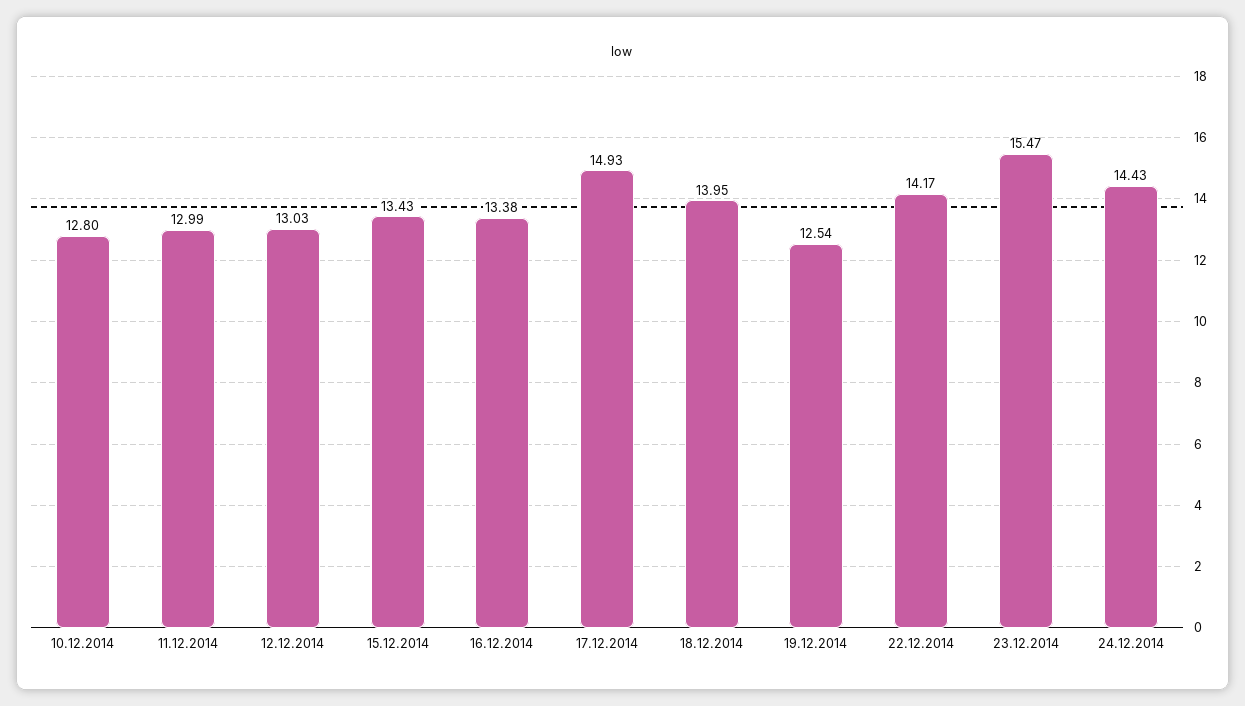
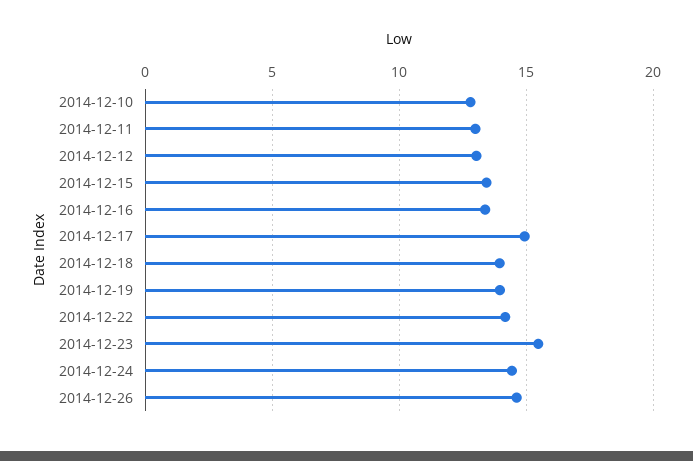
19.12.2014: 12.54 -> 14
2014-12-26: none -> 14.5

